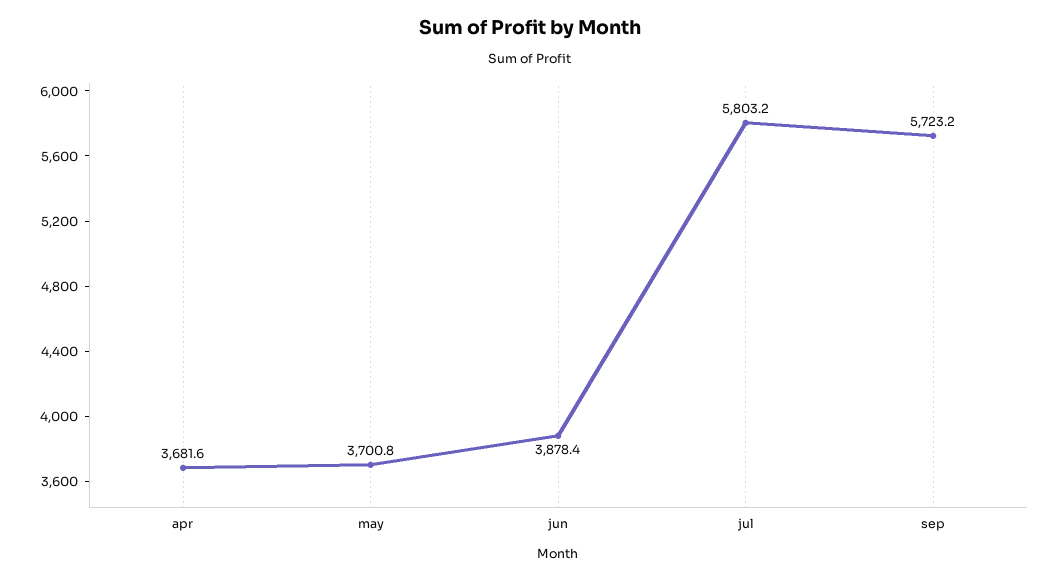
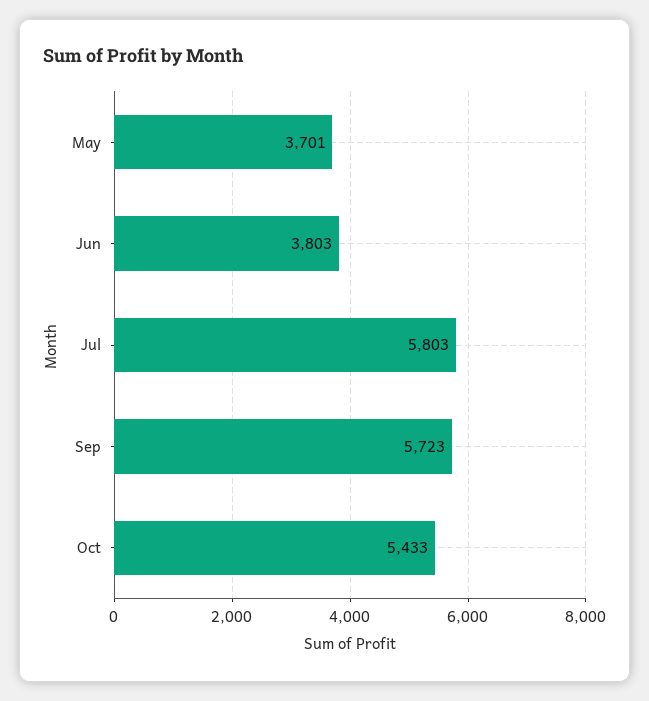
apr: 3681.6 -> none
jun: 3878.4 -> 3803
Oct: none -> 5433

